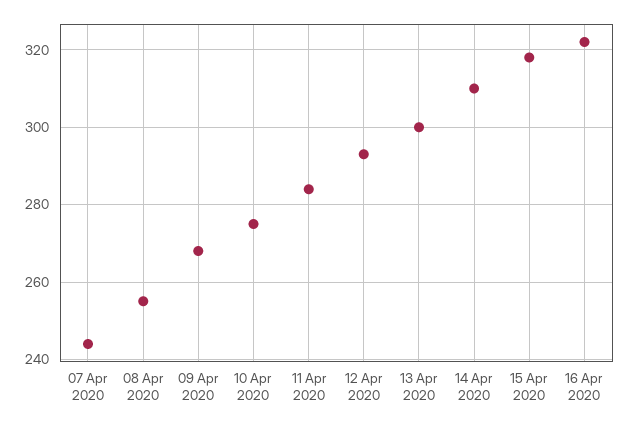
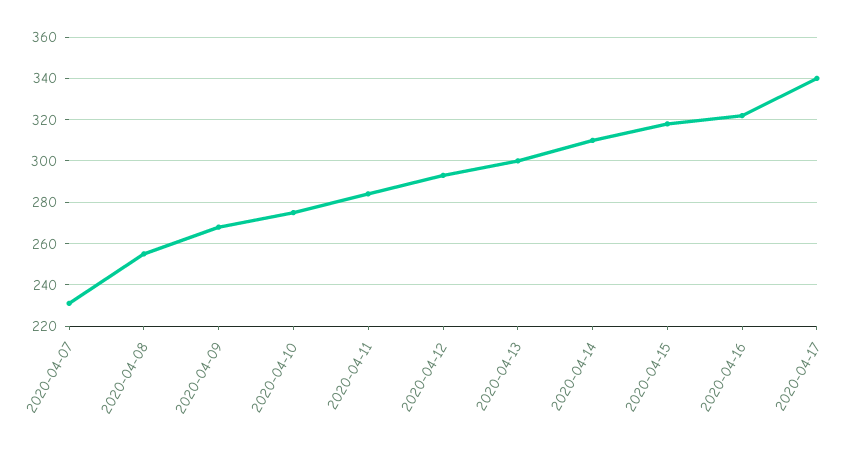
07 Apr 2020: 245 -> 230
2020-04-17: none -> 340

